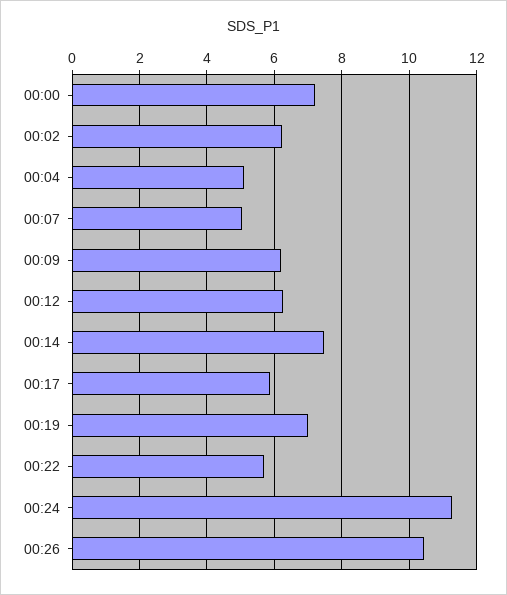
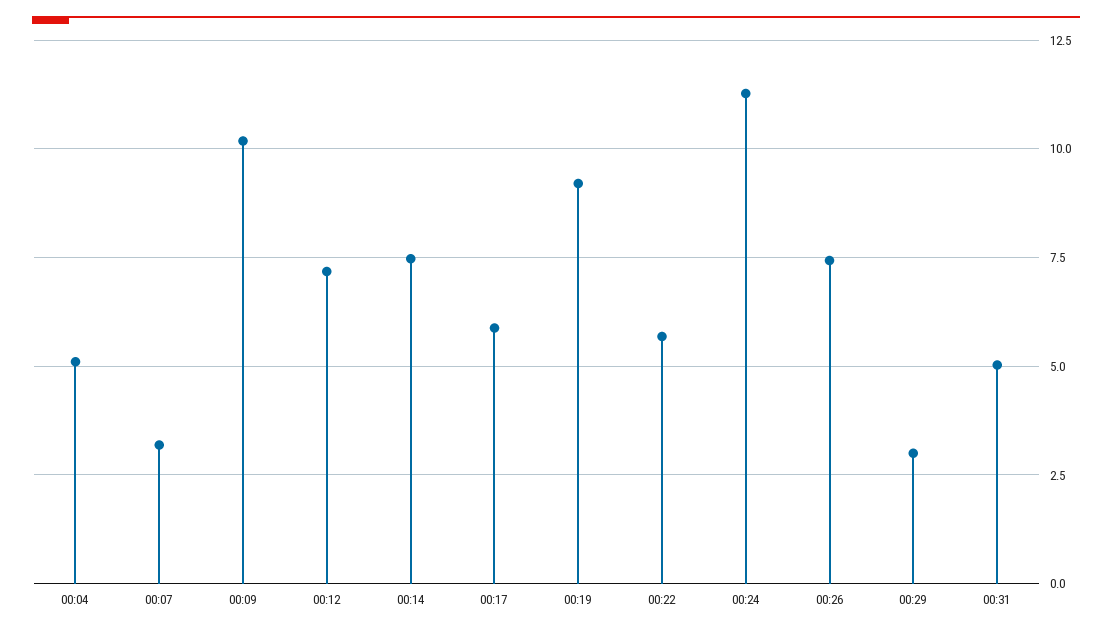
00:00: 7.2 -> none
00:02: 6.2 -> none
00:07: 5 -> 3.25
00:09: 6.2 -> 10.25
00:12: 6.2 -> 7.25
00:19: 7 -> 9.25
00:26: 10.4 -> 7.5
00:29: none -> 3
00:31: none -> 5

